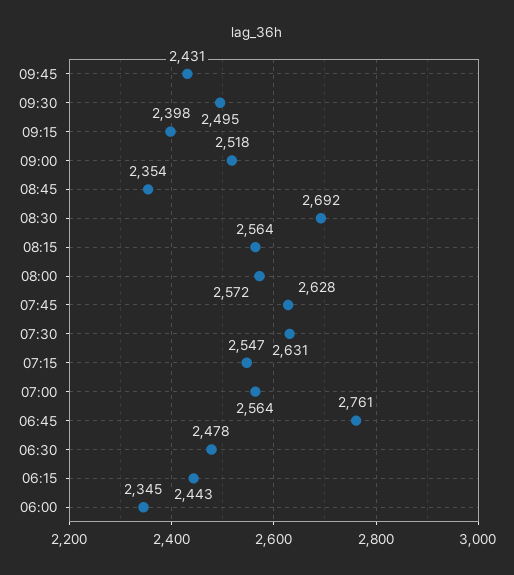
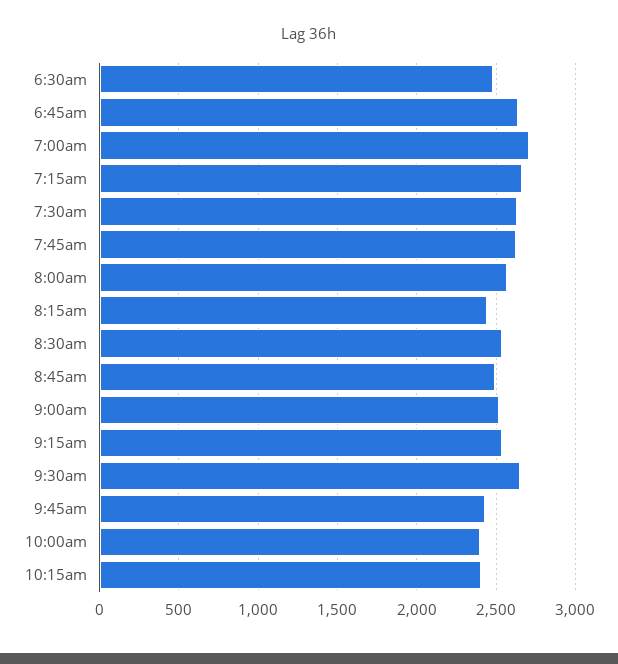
09:30: 2495 -> 2650
09:15: 2398 -> 2550
08:45: 2354 -> 2500
08:30: 2692 -> 2550
08:15: 2564 -> 2450
07:15: 2547 -> 2650
07:00: 2564 -> 2700
06:45: 2761 -> 2650
06:15: 2443 -> none
06:00: 2345 -> none
10:00am: none -> 2400
10:15am: none -> 2400

